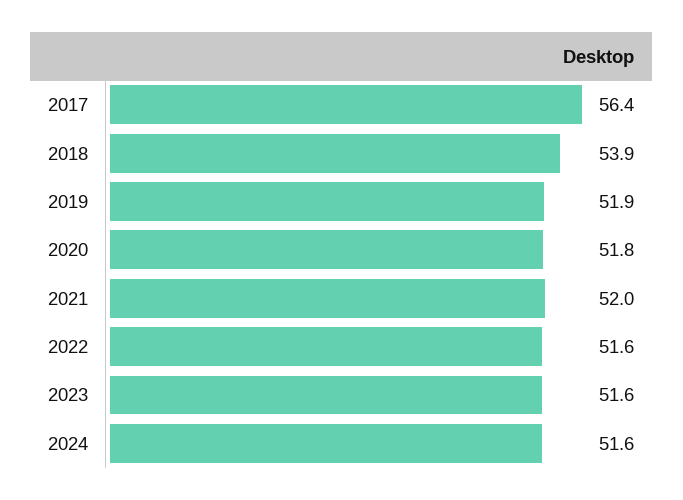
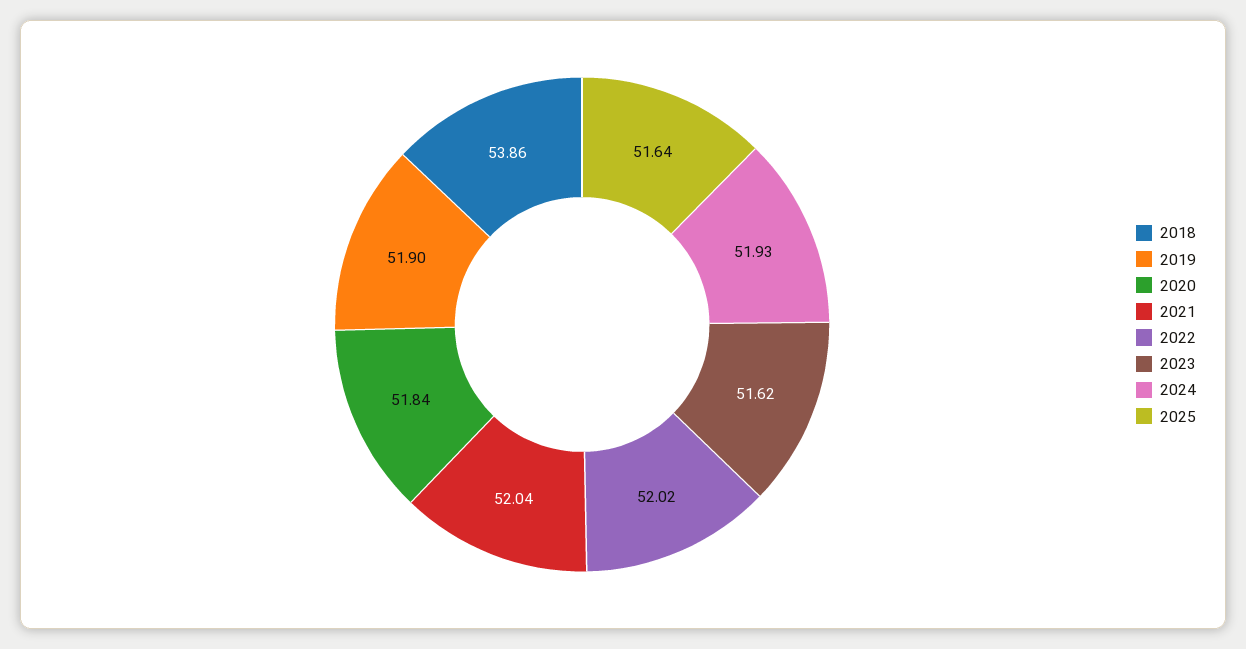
2017: 56.4 -> none
2022: 51.6 -> 52.02
2024: 51.6 -> 51.93
2025: none -> 51.64

